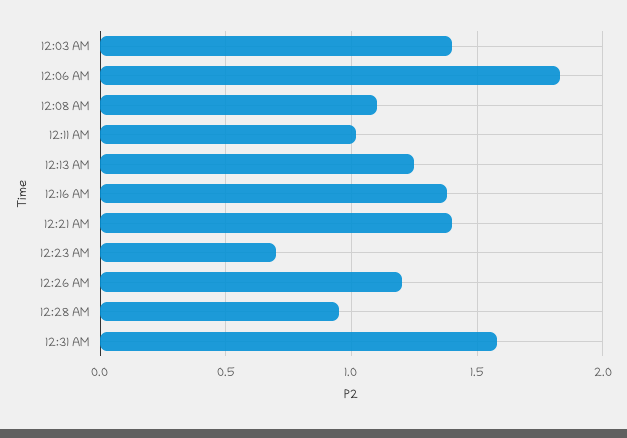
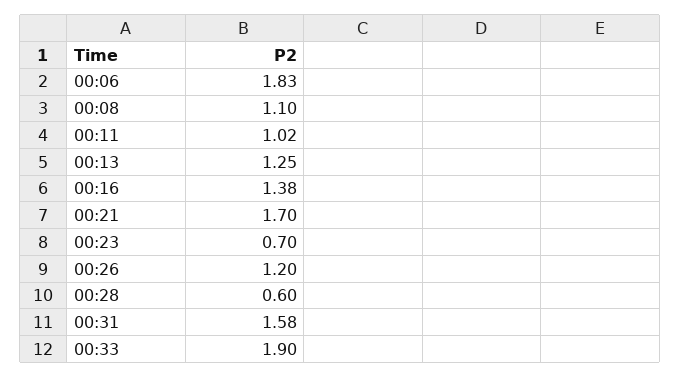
12:03 AM: 1.4 -> none
12:21 AM: 1.4 -> 1.7
12:28 AM: 0.95 -> 0.6
00:33: none -> 1.9

